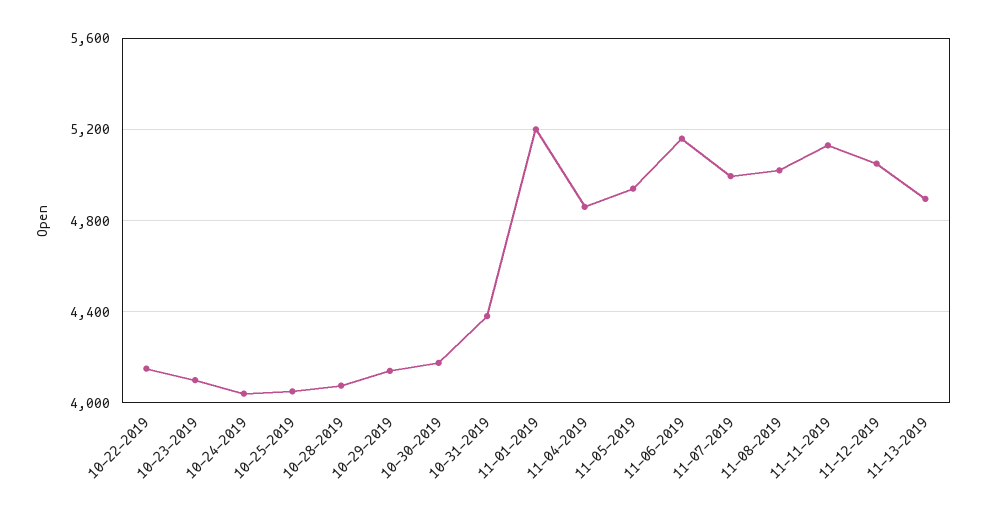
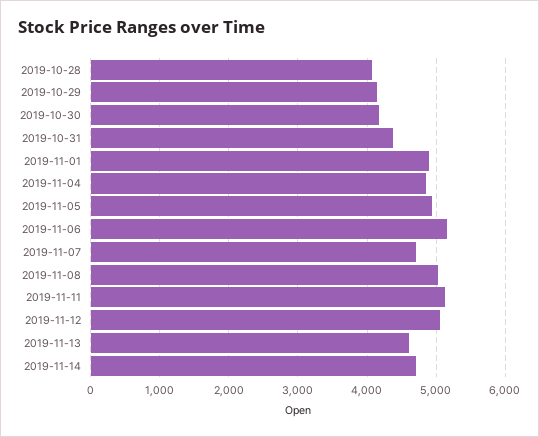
10-22-2019: 4150 -> none
10-23-2019: 4100 -> none
10-24-2019: 4050 -> none
10-25-2019: 4050 -> none
11-01-2019: 5200 -> 4900
11-07-2019: 5000 -> 4700
11-13-2019: 4900 -> 4600
2019-11-14: none -> 4700

